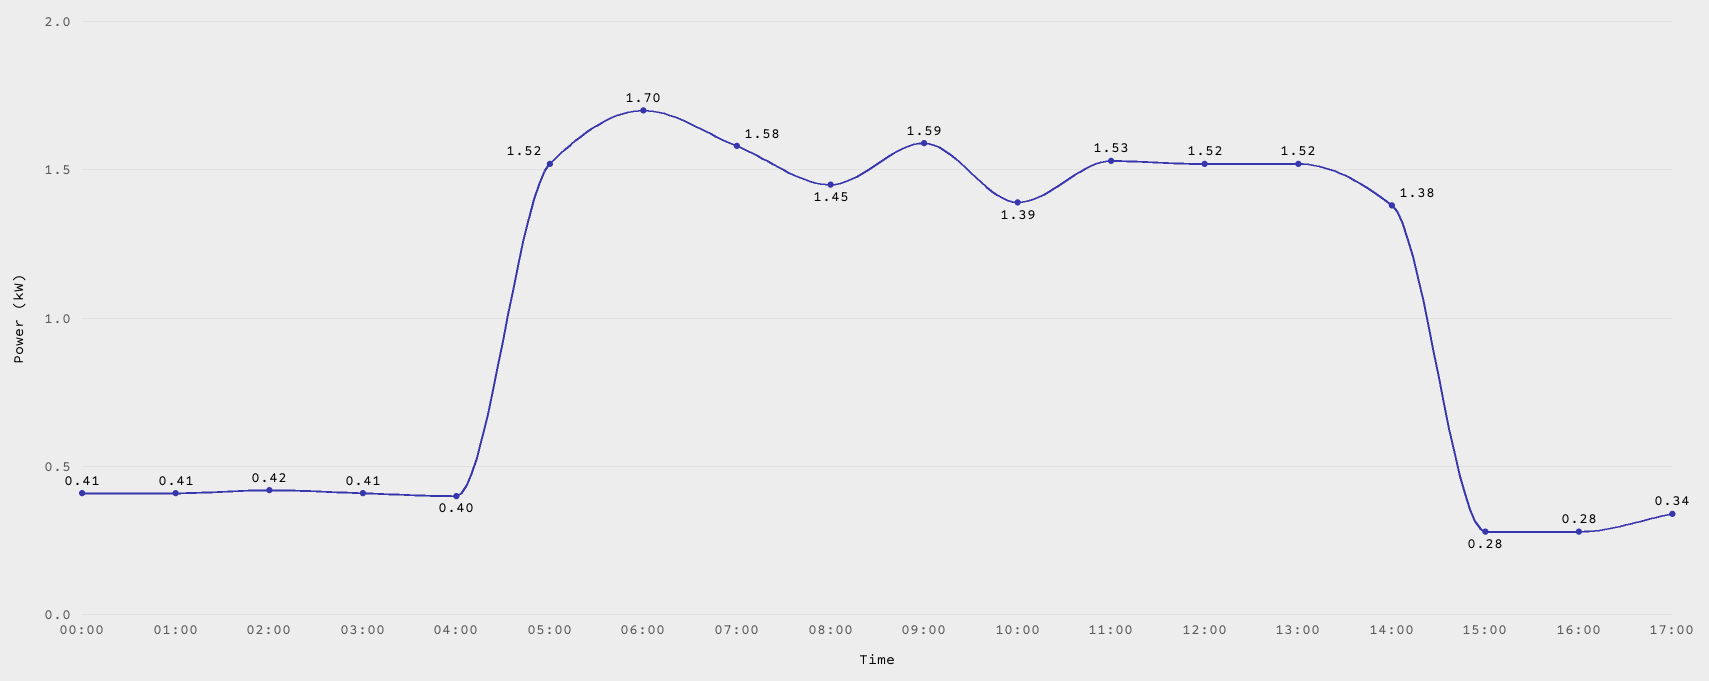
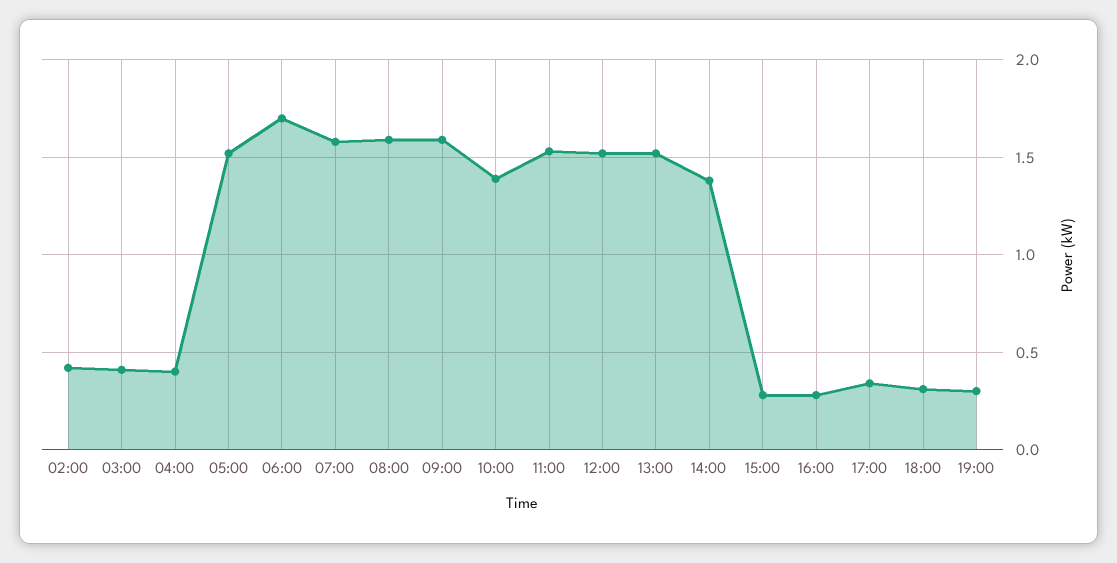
00:00: 0.41 -> none
01:00: 0.41 -> none
08:00: 1.45 -> 1.6
18:00: none -> 0.3
19:00: none -> 0.3

